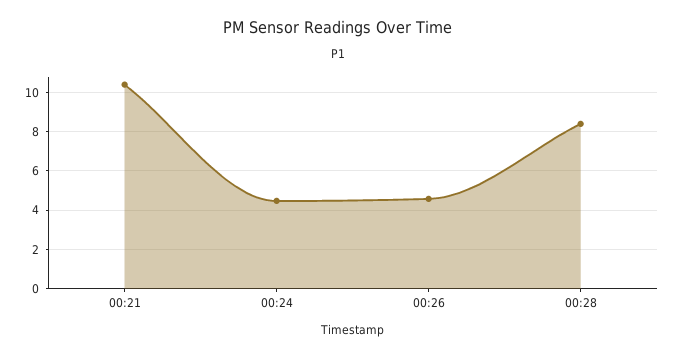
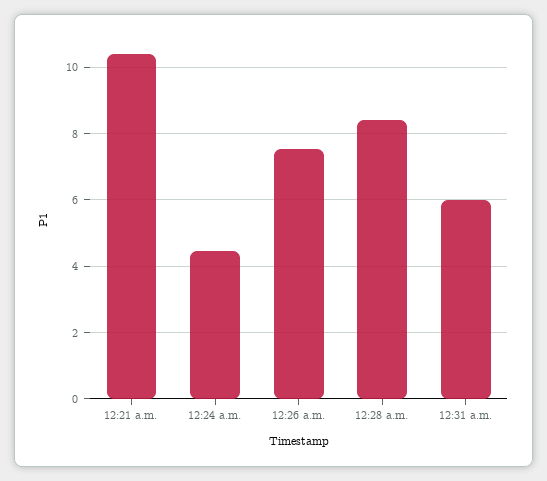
00:26: 4.5 -> 7.6
12:31 a.m.: none -> 6

